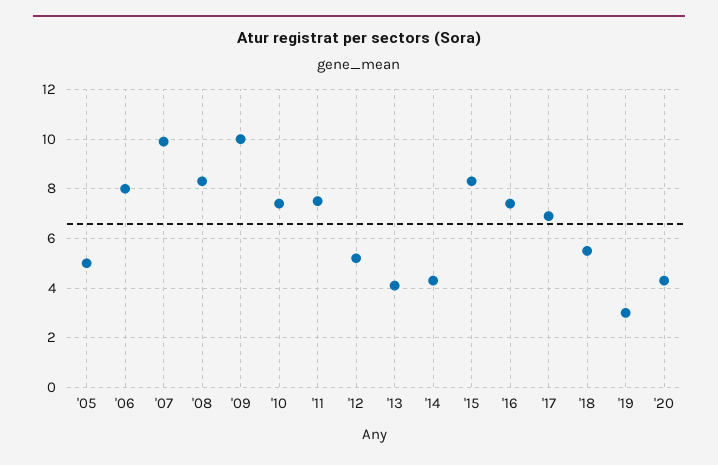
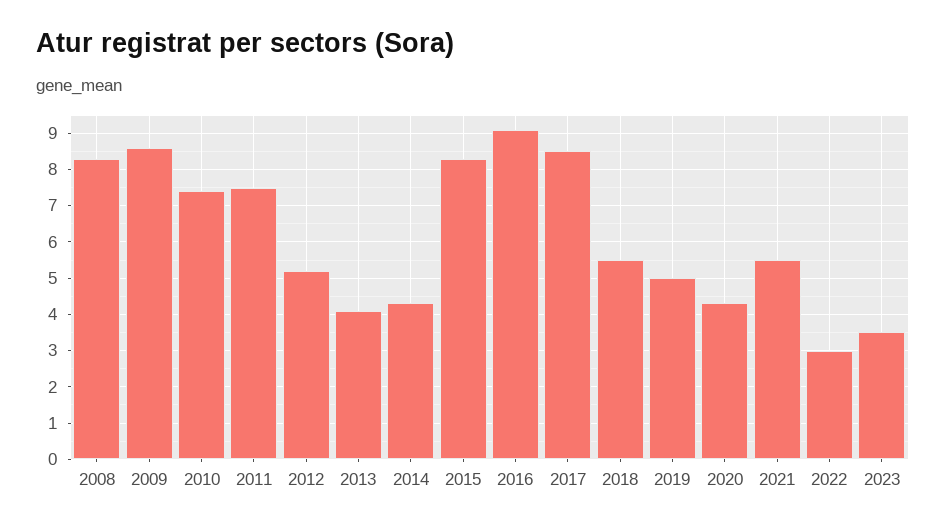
'05: 5 -> none
'06: 8 -> none
'07: 10 -> none
'09: 10 -> 8.5
'16: 7.5 -> 9
'17: 7 -> 8.5
'19: 3 -> 5
2021: none -> 5.5
2022: none -> 3
2023: none -> 3.5

